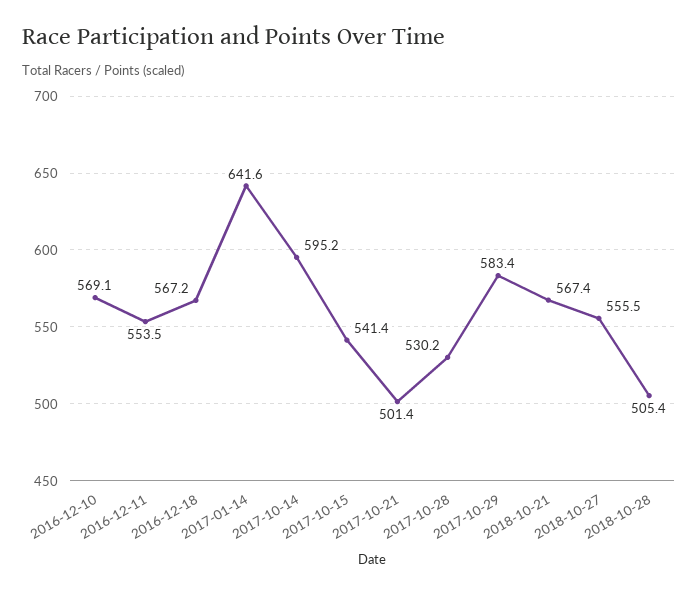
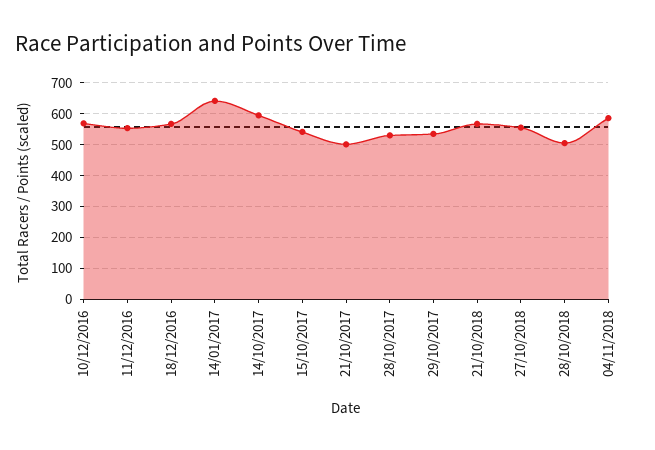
2017-10-29: 583.4 -> 540
04/11/2018: none -> 580

